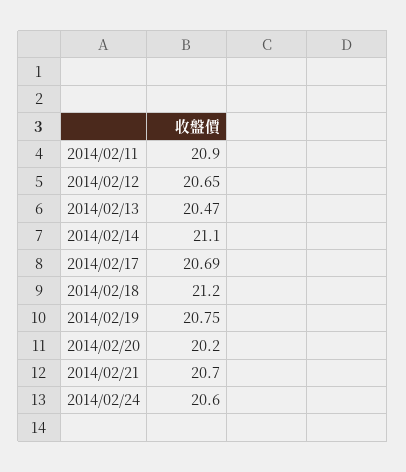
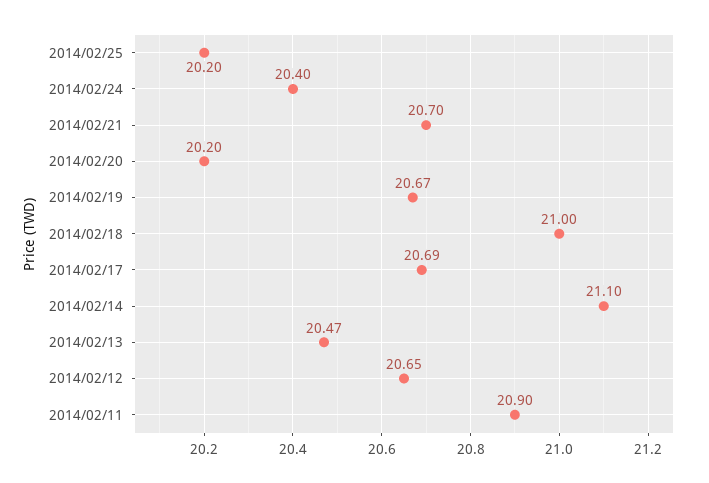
2014/02/18: 21.2 -> 21
2014/02/19: 20.75 -> 20.67
2014/02/24: 20.6 -> 20.4
2014/02/25: none -> 20.2

